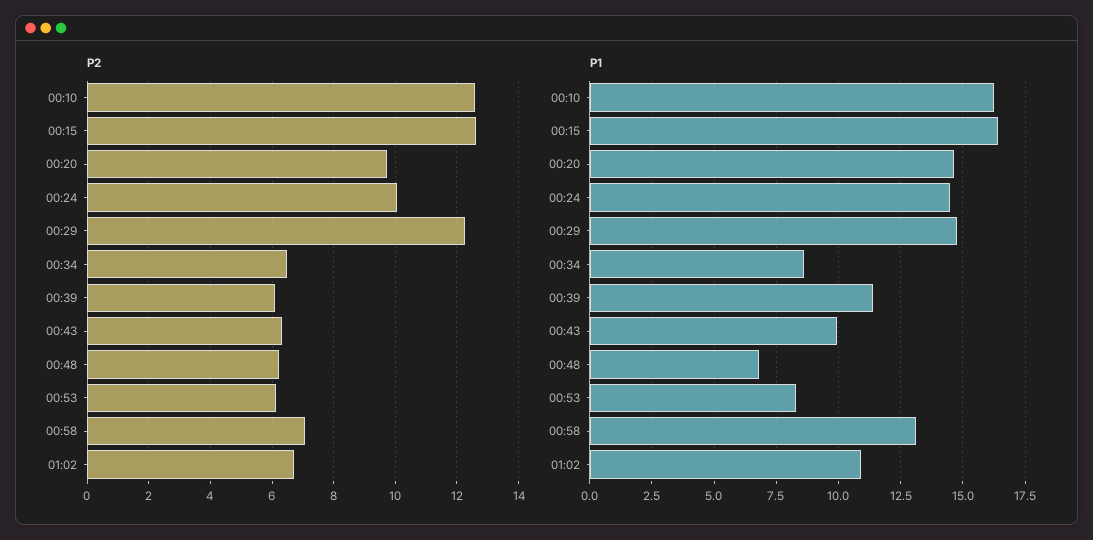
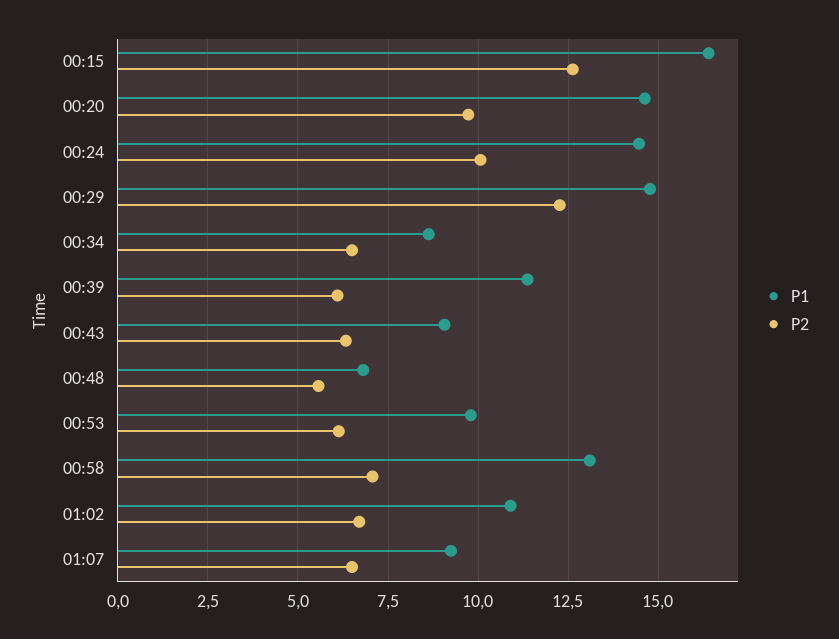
P2, 00:10: 12.6 -> none
P2, 00:48: 6.2 -> 5.5
P1, 00:10: 16.25 -> none
P1, 00:43: 10 -> 9
P1, 00:53: 8.25 -> 9.75
P1, 01:07: none -> 9.25
P2, 01:07: none -> 6.5

